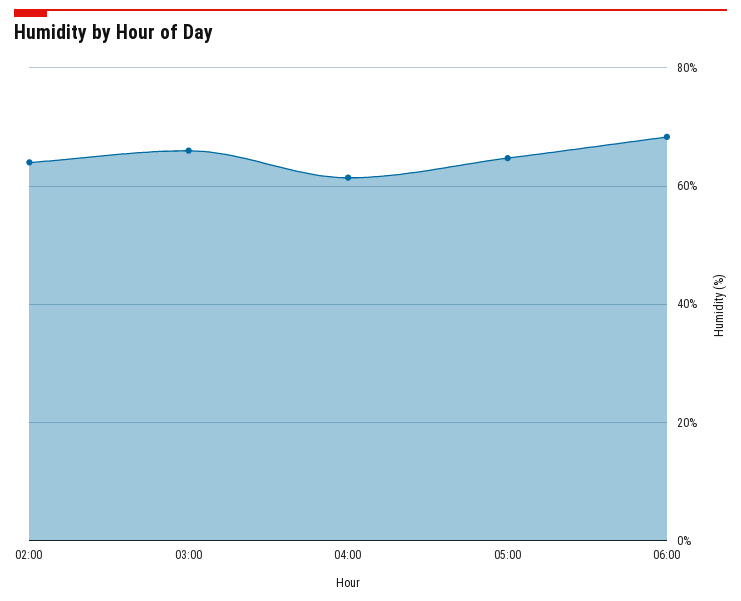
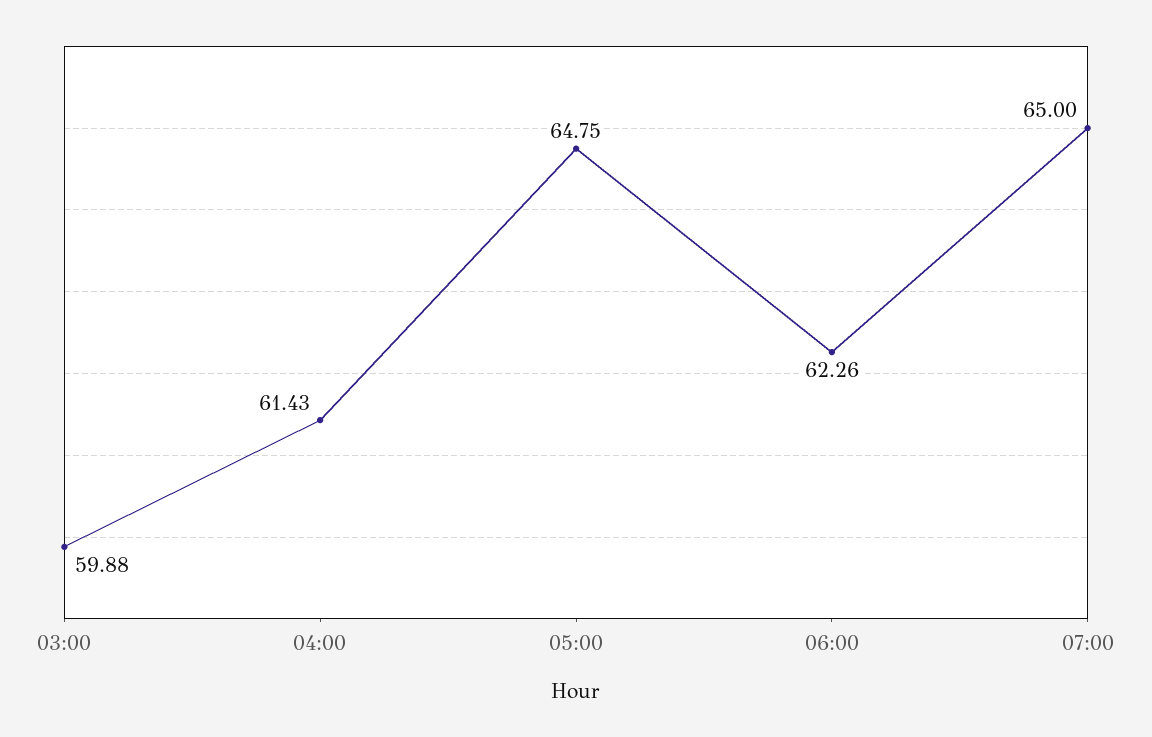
02:00: 64 -> none
03:00: 66 -> 59.88
06:00: 68 -> 62.26
07:00: none -> 65

